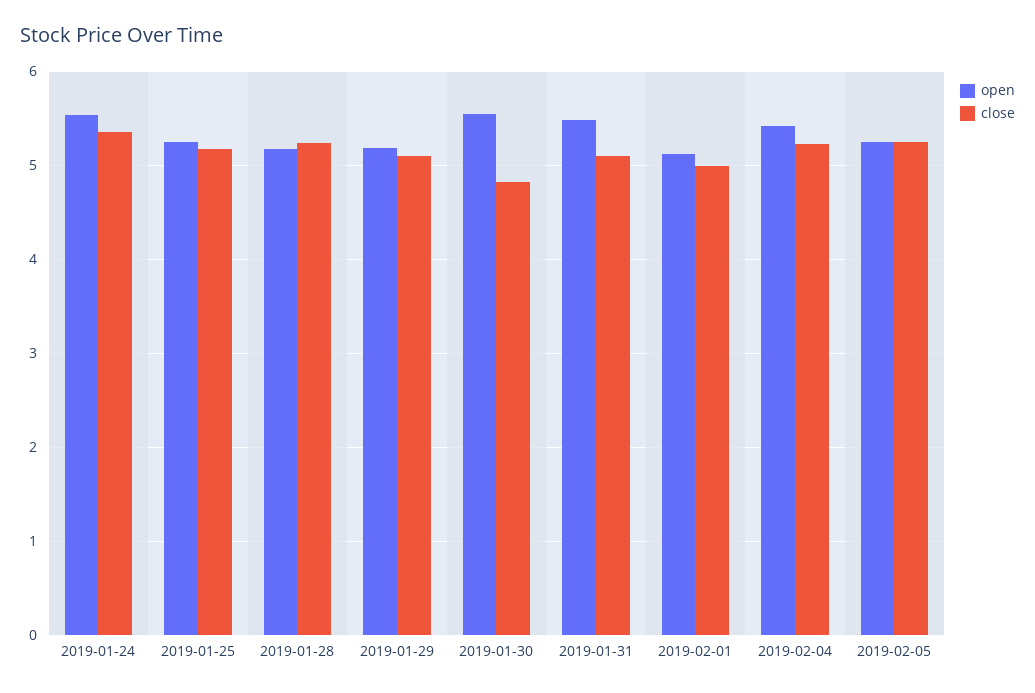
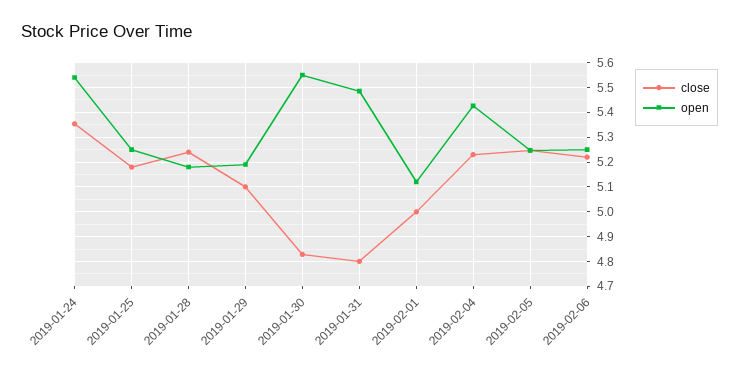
close, 2019-01-31: 5.1 -> 4.8
close, 2019-02-06: none -> 5.225
open, 2019-02-06: none -> 5.25

